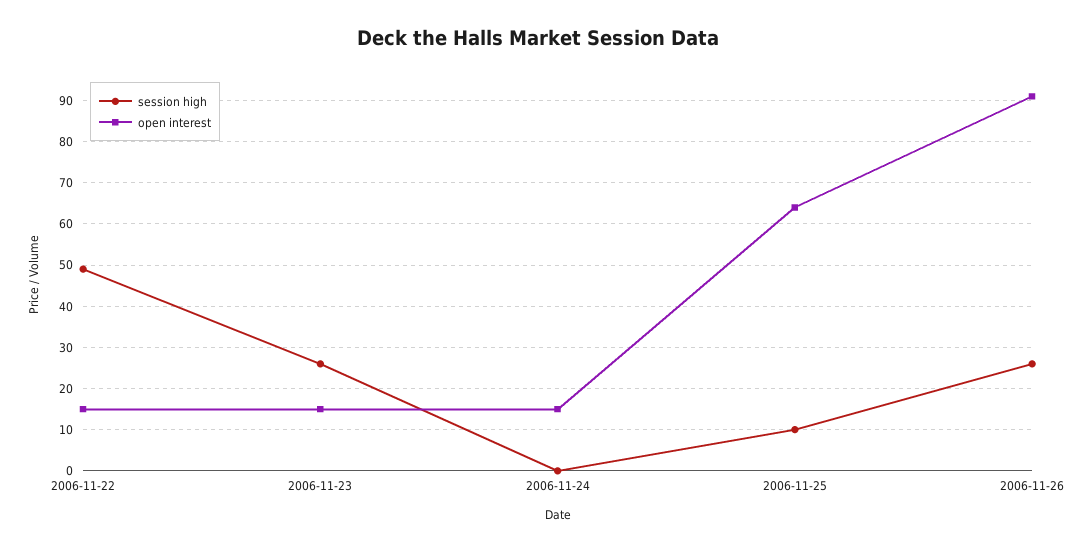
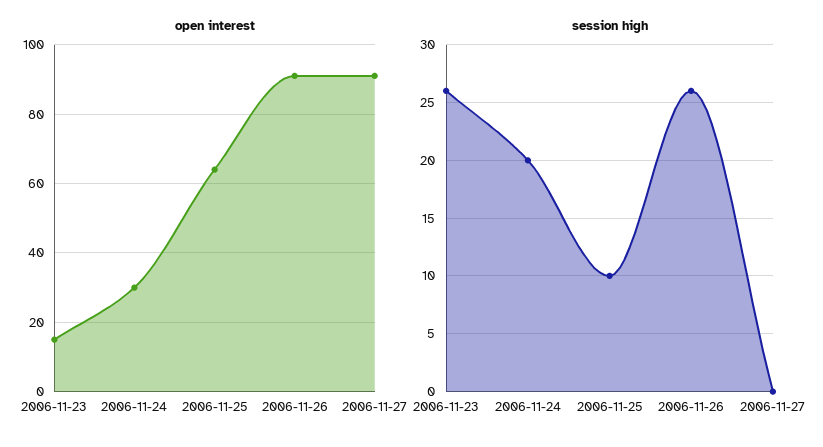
session high, 2006-11-22: 50 -> none
open interest, 2006-11-22: 15 -> none
session high, 2006-11-24: 0 -> 20
open interest, 2006-11-24: 15 -> 30
open interest, 2006-11-27: none -> 90
session high, 2006-11-27: none -> 0

